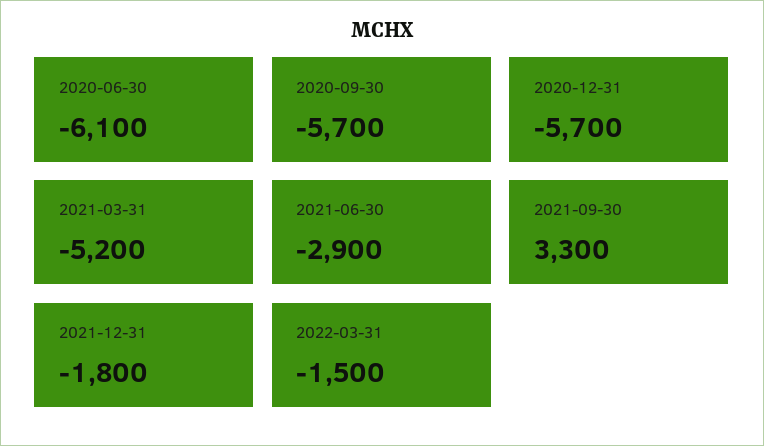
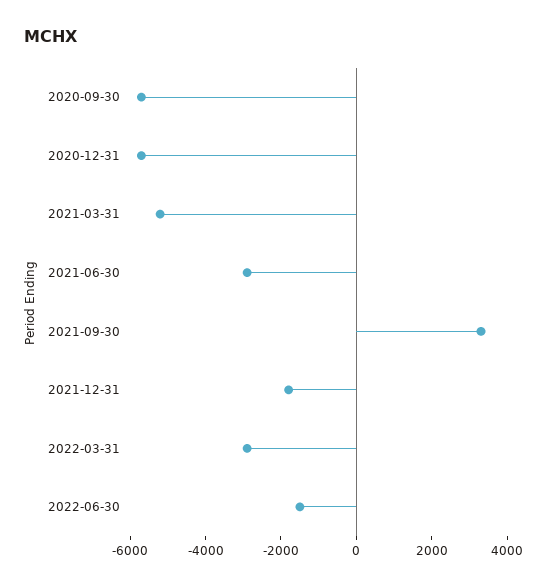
2020-06-30: -6100 -> none
2022-03-31: -1500 -> -3000
2022-06-30: none -> -1500

